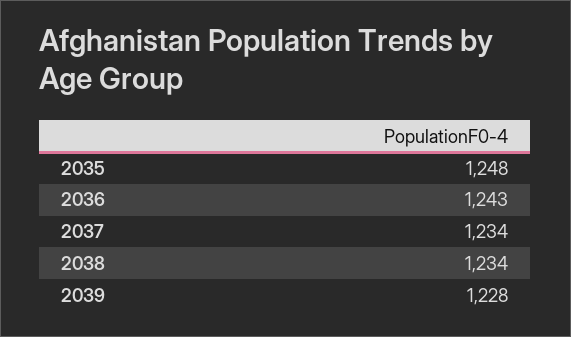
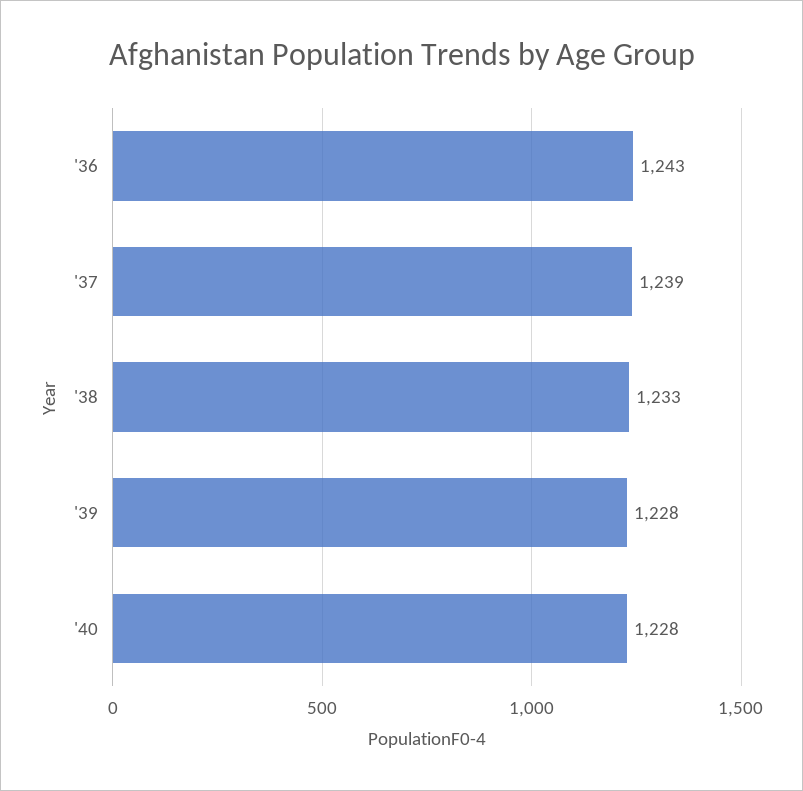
2035: 1248 -> none
2037: 1234 -> 1239
2038: 1234 -> 1233
'40: none -> 1228

